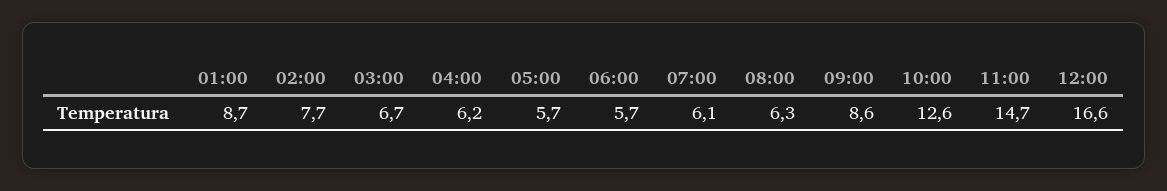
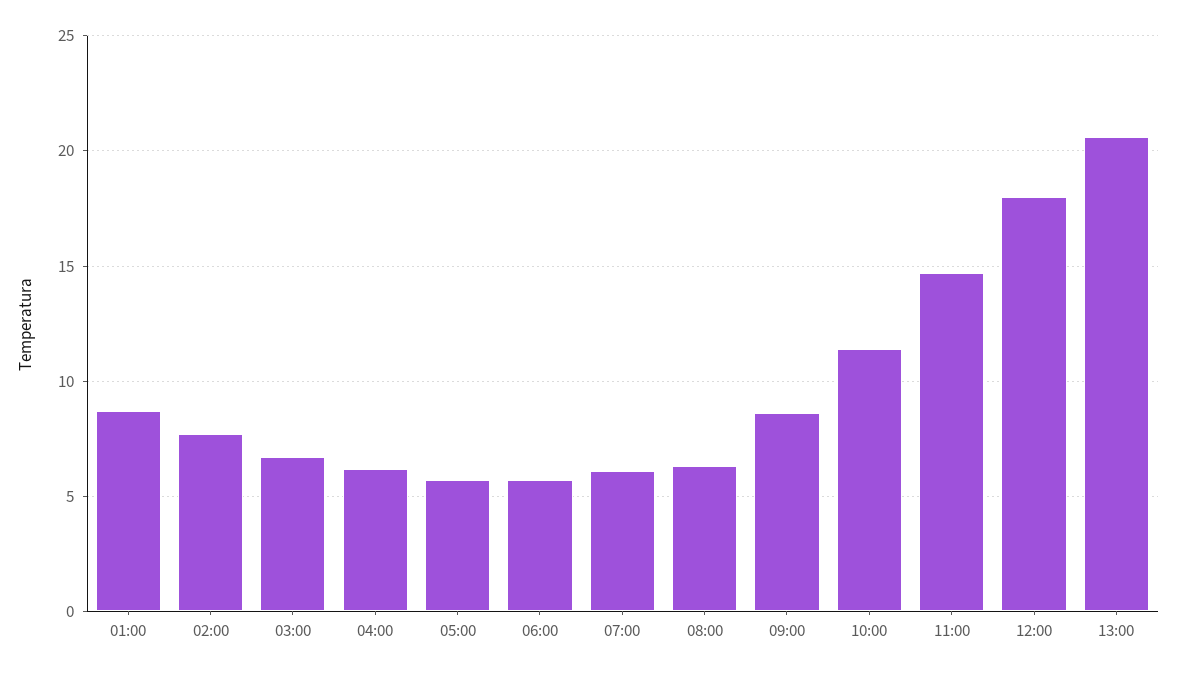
10:00: 12.6 -> 11.5
12:00: 16.6 -> 18
13:00: none -> 20.5

